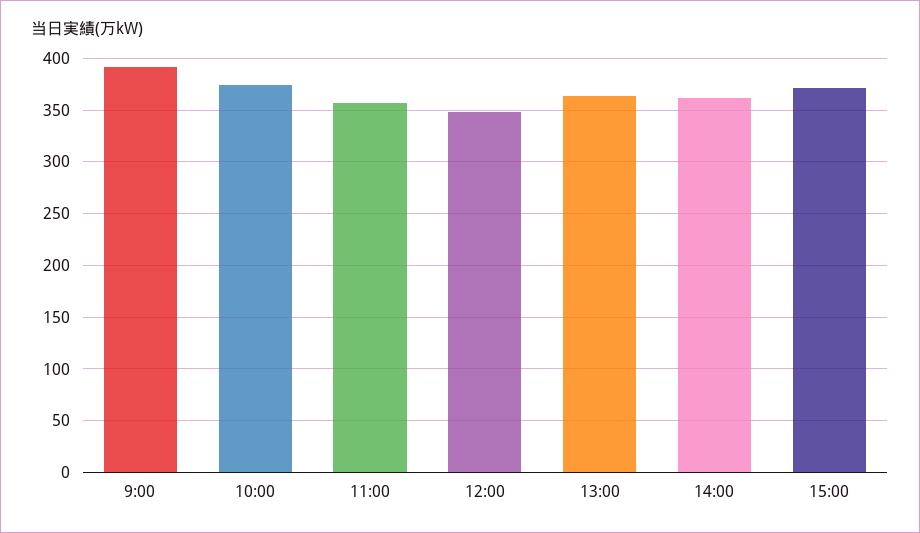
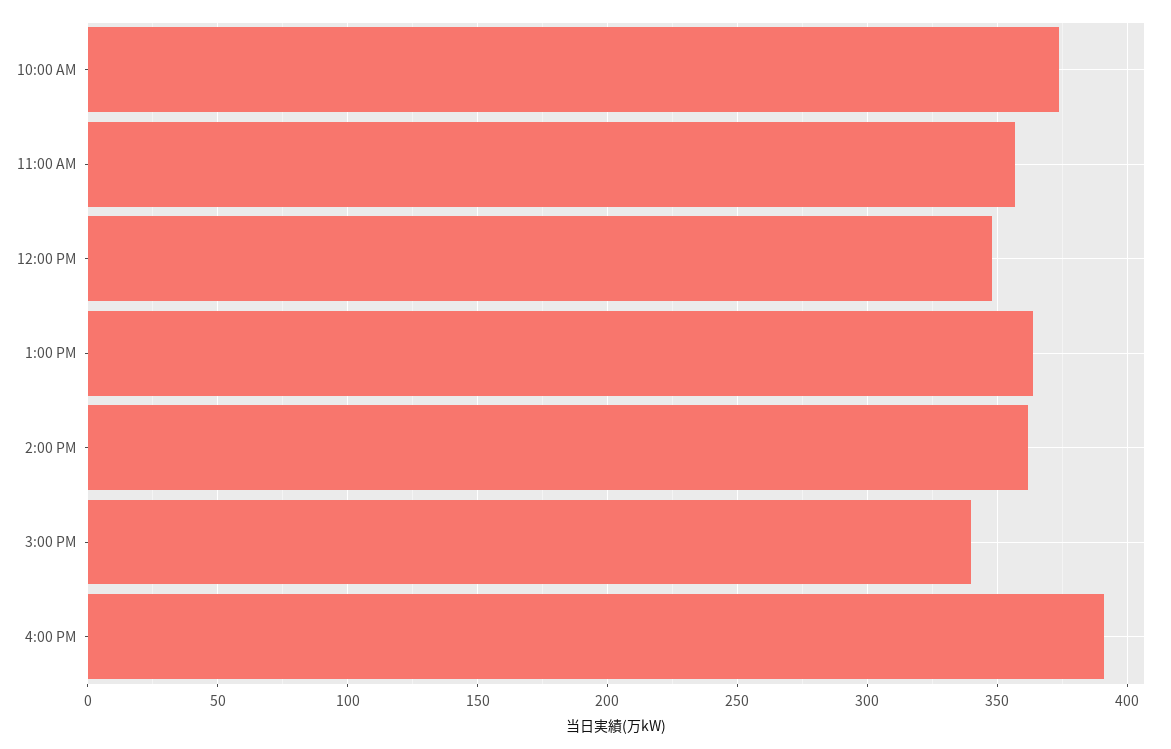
9:00: 390 -> none
15:00: 370 -> 340
4:00 PM: none -> 390

